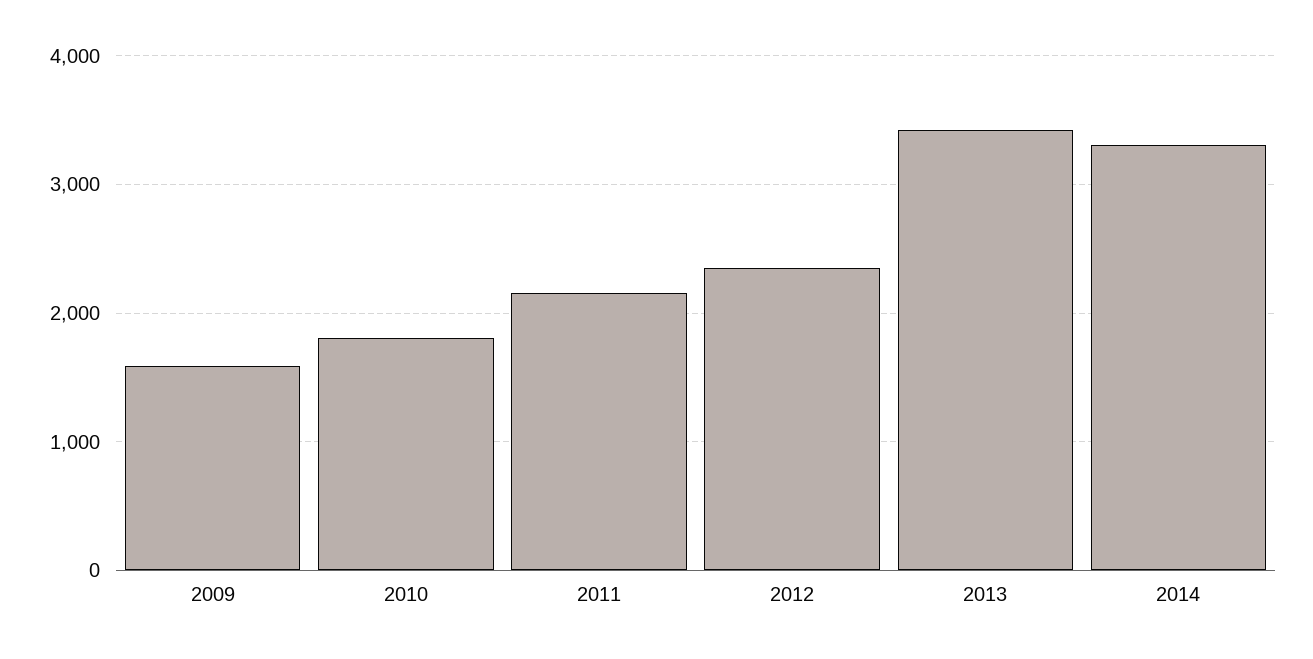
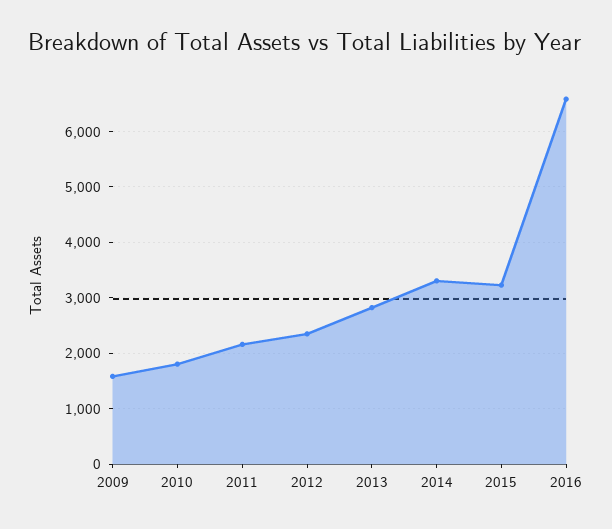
2013: 3400 -> 2800
2015: none -> 3200
2016: none -> 6600

